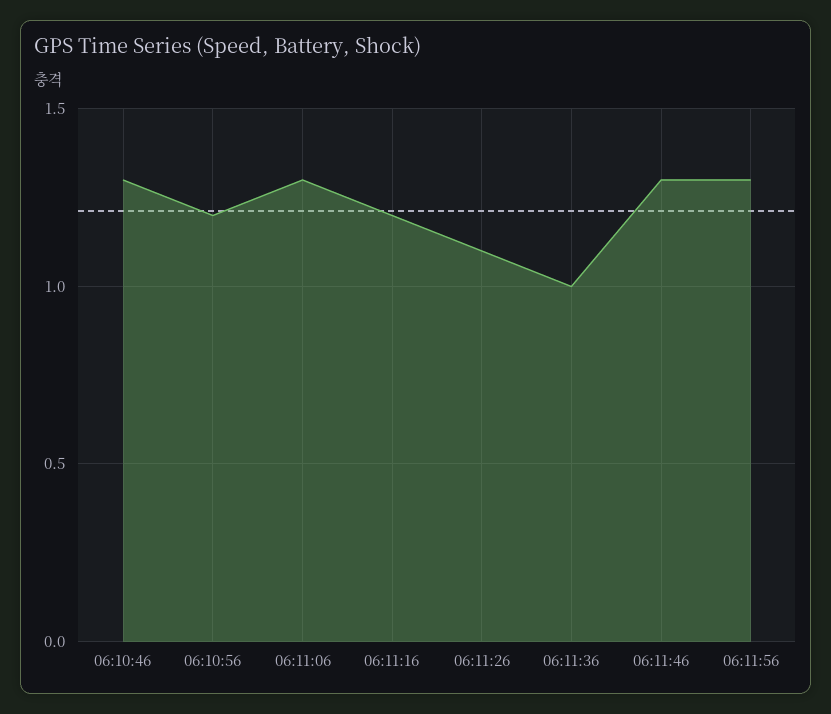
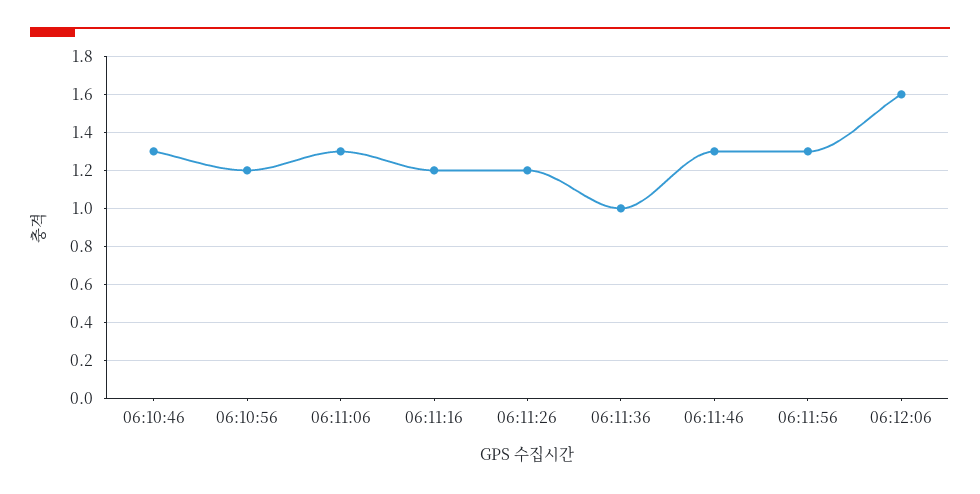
06:11:26: 1.1 -> 1.2
06:12:06: none -> 1.6

